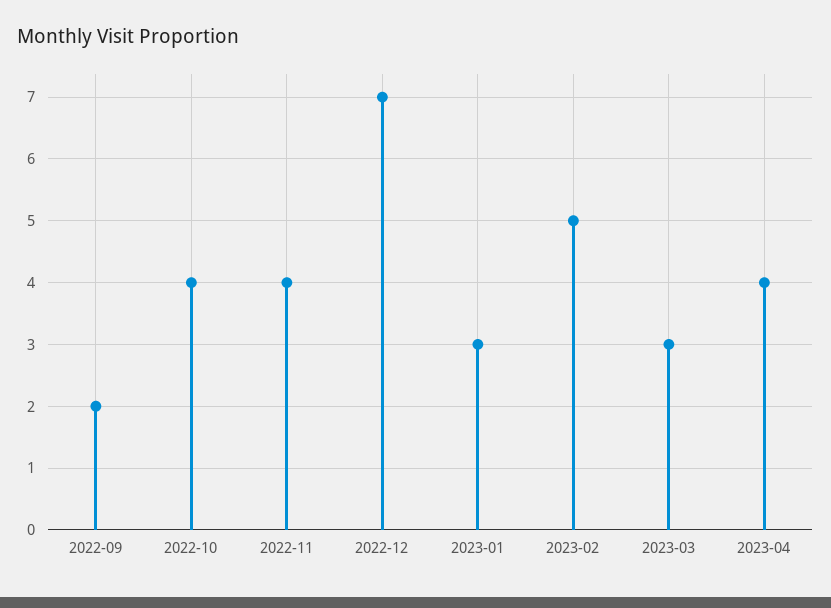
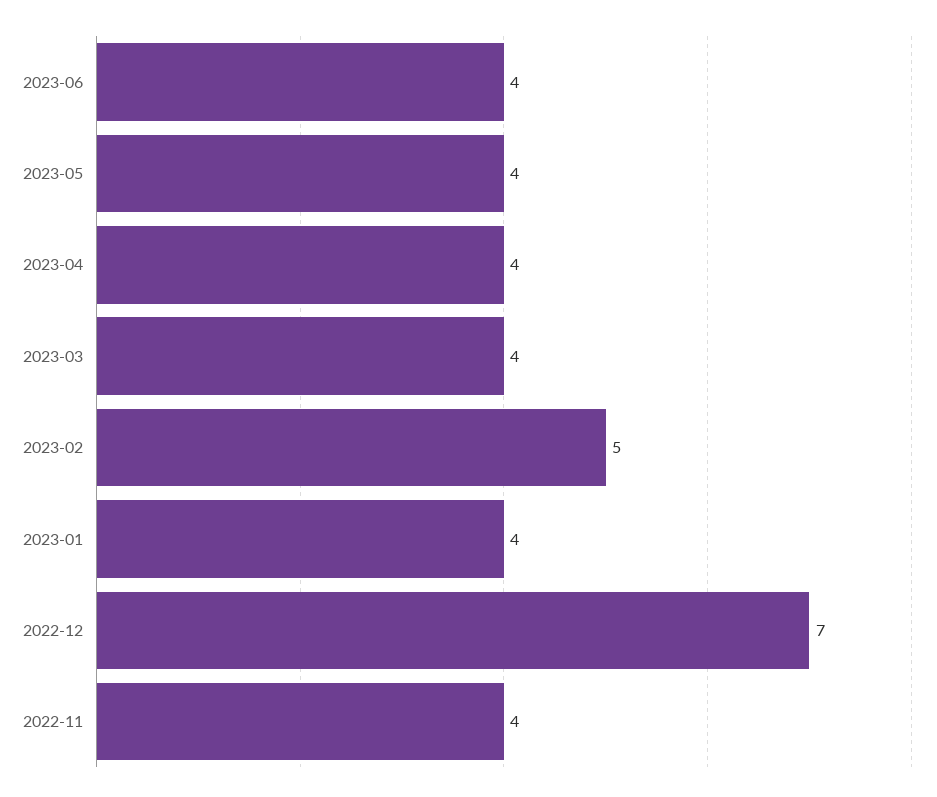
2022-09: 2 -> none
2022-10: 4 -> none
2023-01: 3 -> 4
2023-03: 3 -> 4
2023-06: none -> 4
2023-05: none -> 4

